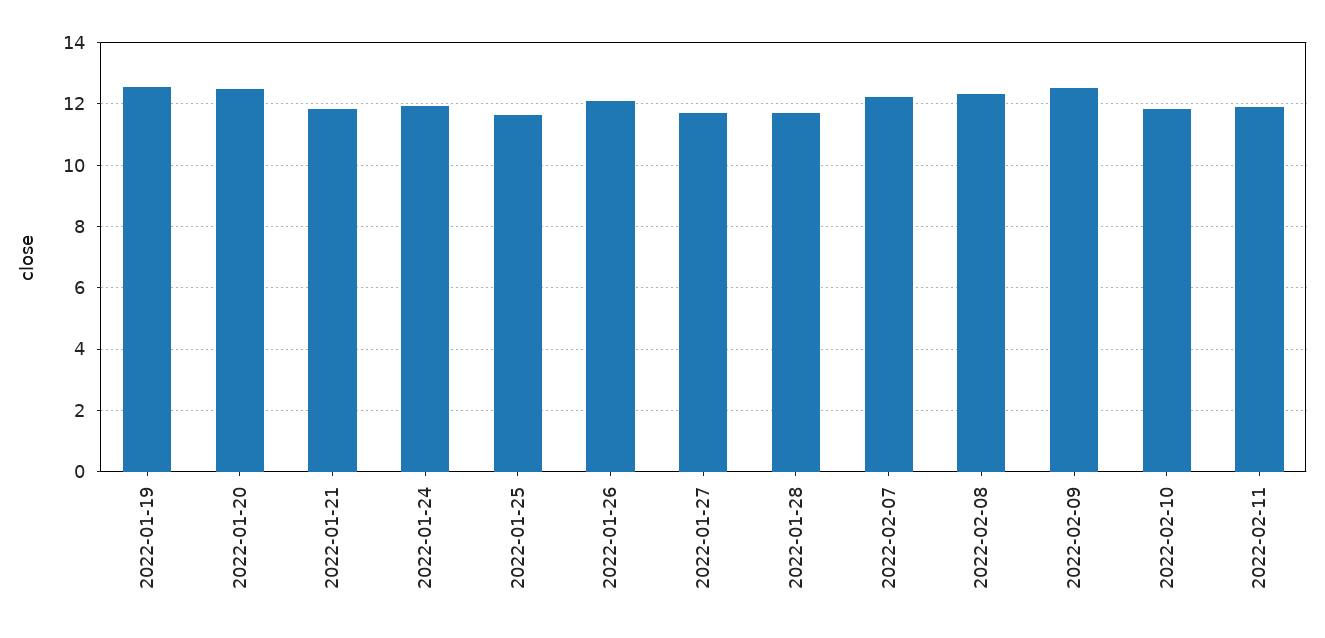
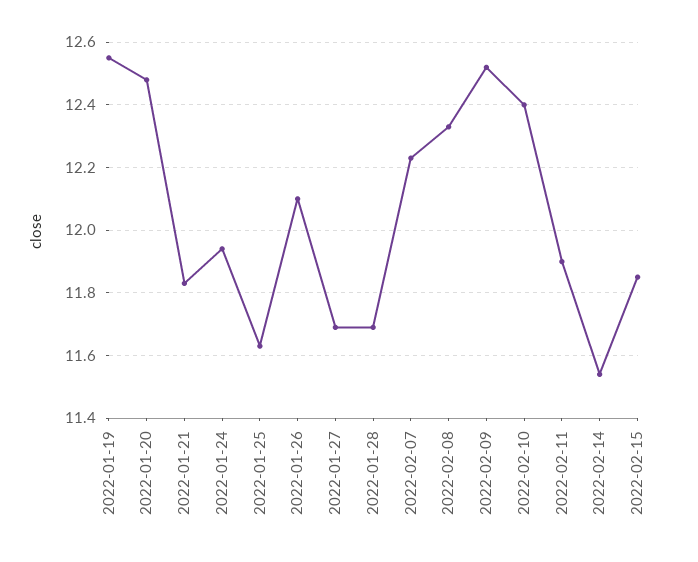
2022-02-10: 11.8 -> 12.4
2022-02-14: none -> 11.55
2022-02-15: none -> 11.85

